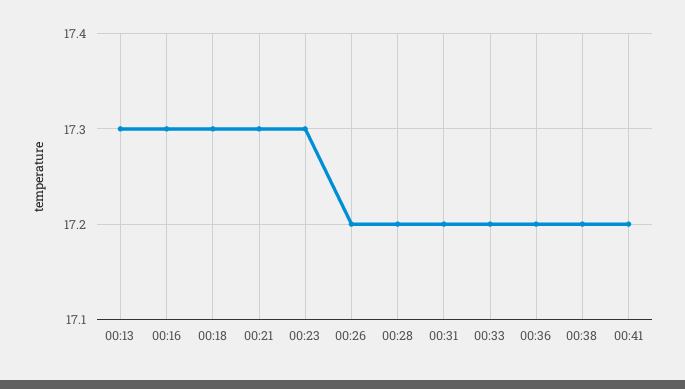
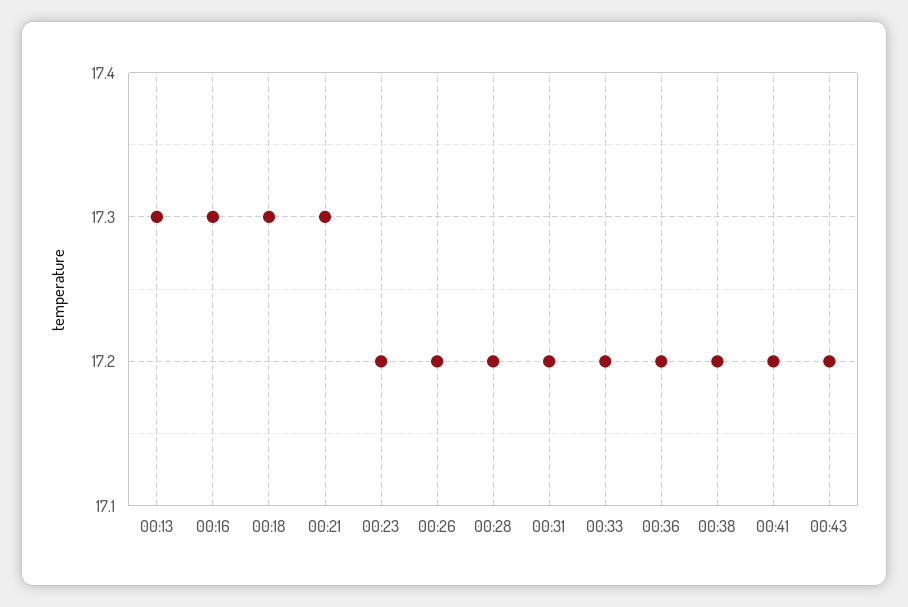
00:23: 17.3 -> 17.2
00:43: none -> 17.2

